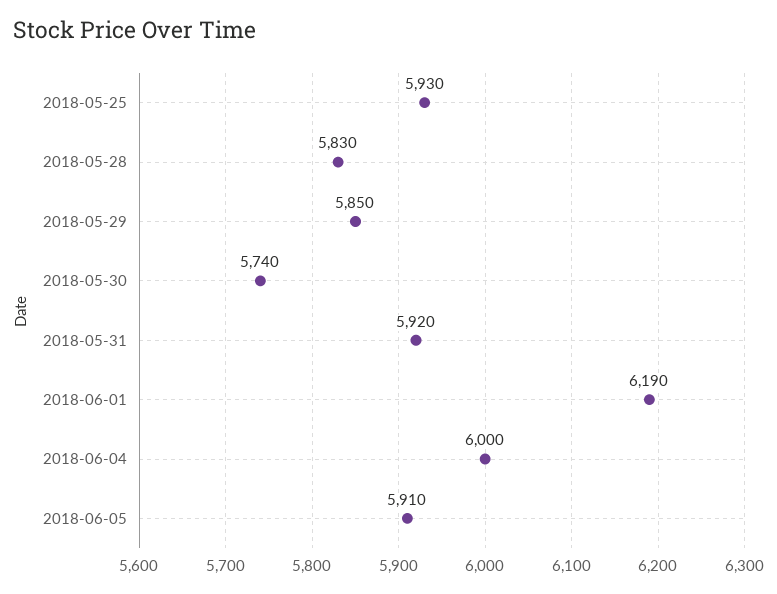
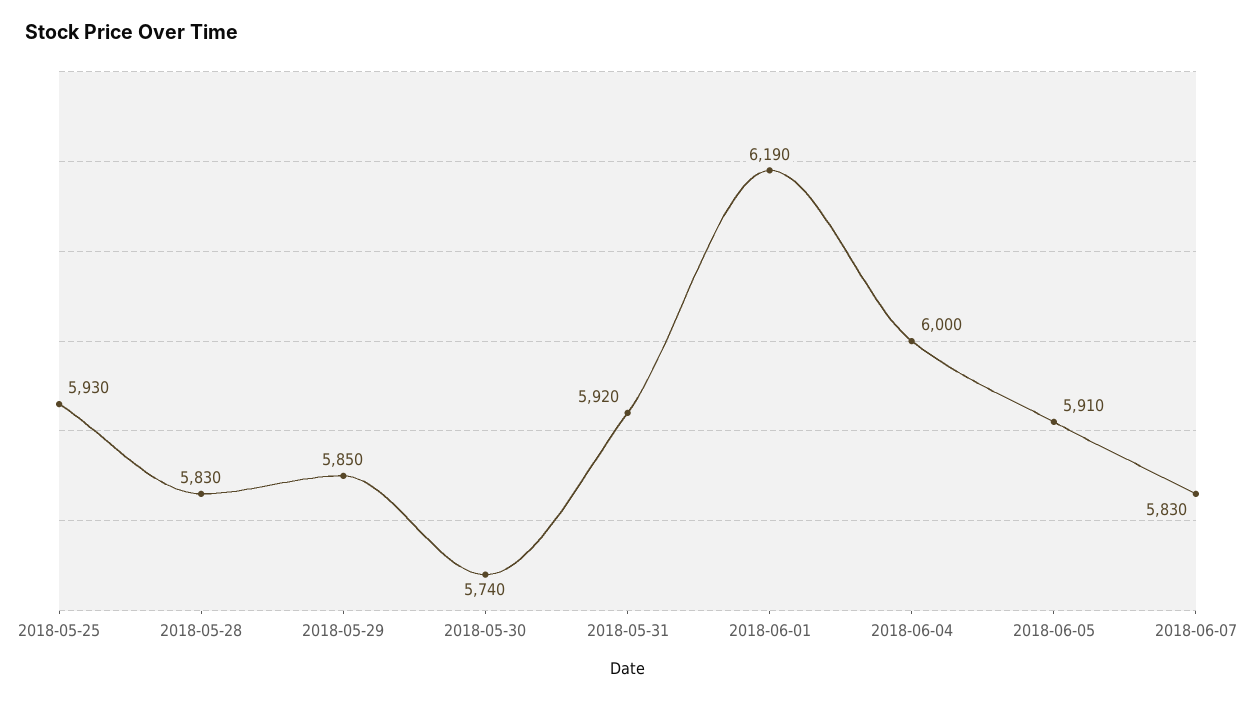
2018-06-07: none -> 5830

